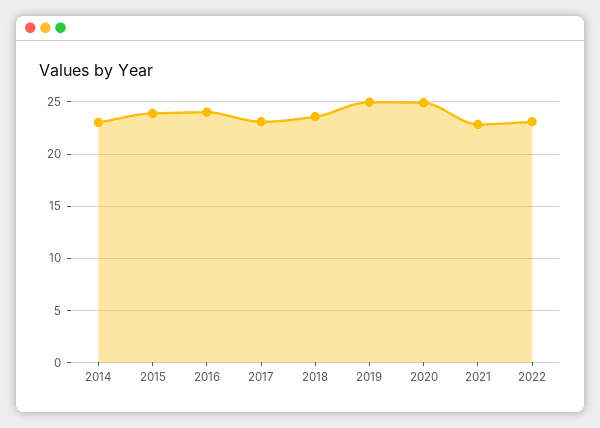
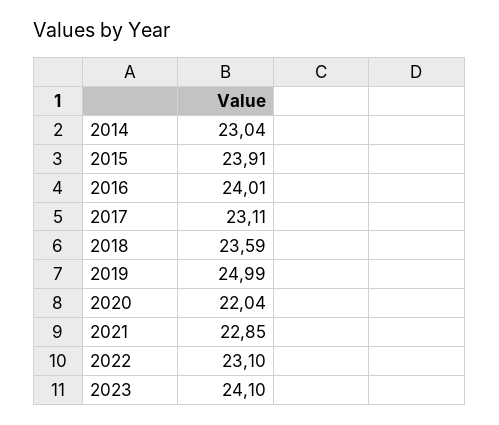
2020: 25 -> 22.04
2023: none -> 24.1

